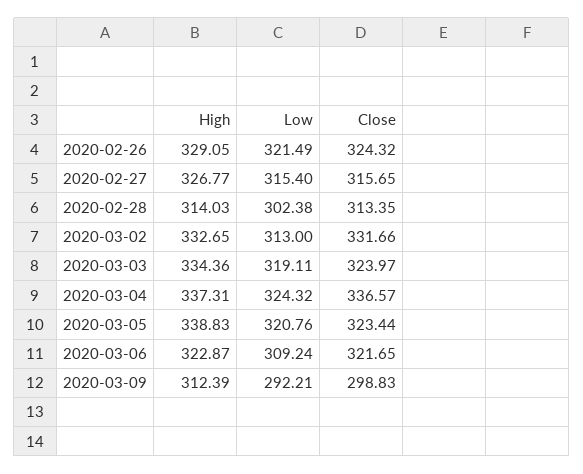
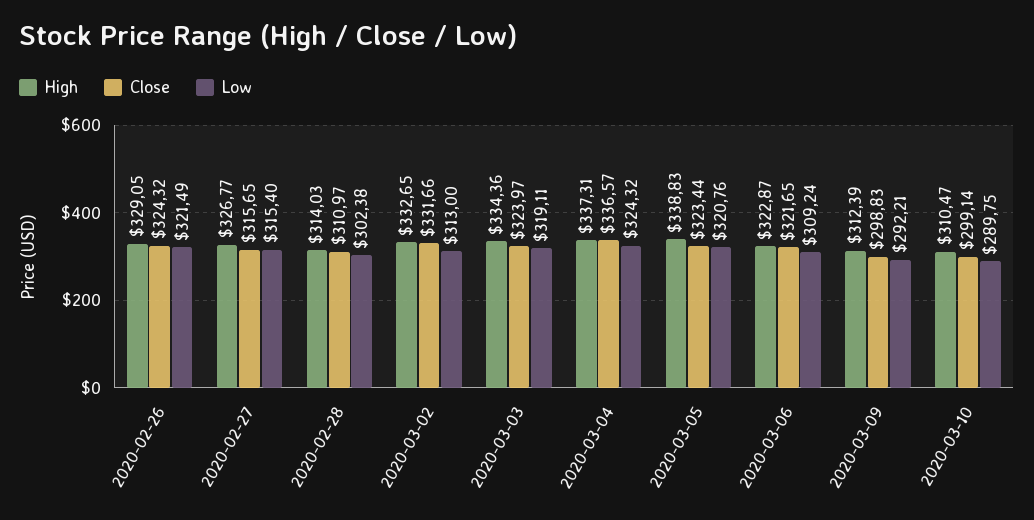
Close, 2020-02-28: 313.35 -> 310.97
High, 2020-03-10: none -> 310.47
Close, 2020-03-10: none -> 299.14
Low, 2020-03-10: none -> 289.75

